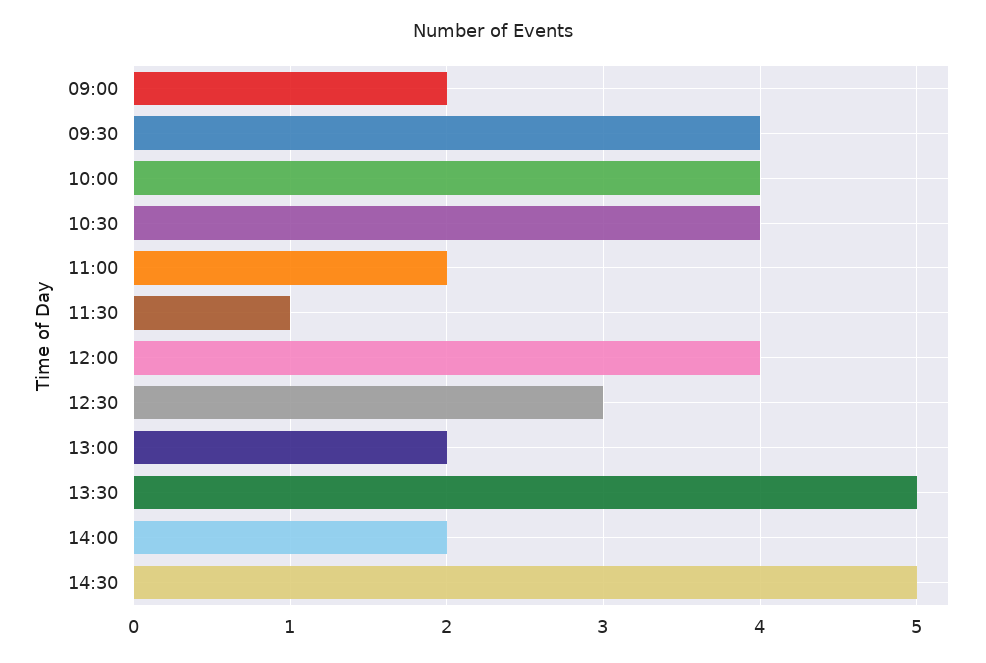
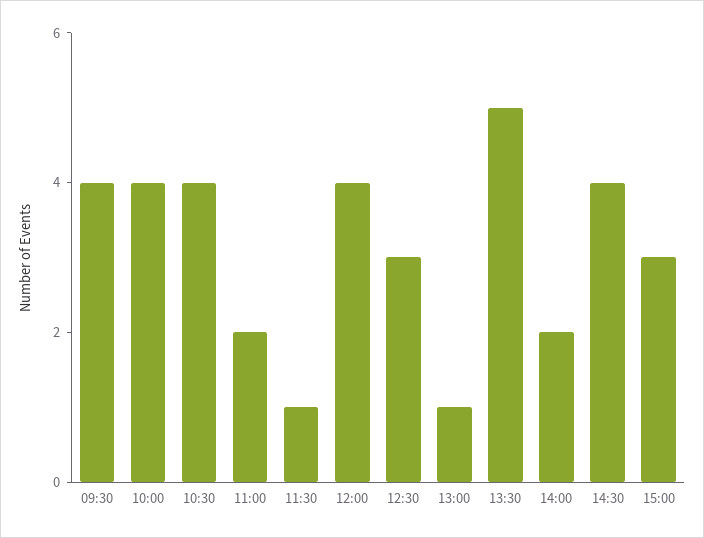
09:00: 2 -> none
13:00: 2 -> 1
14:30: 5 -> 4
15:00: none -> 3

